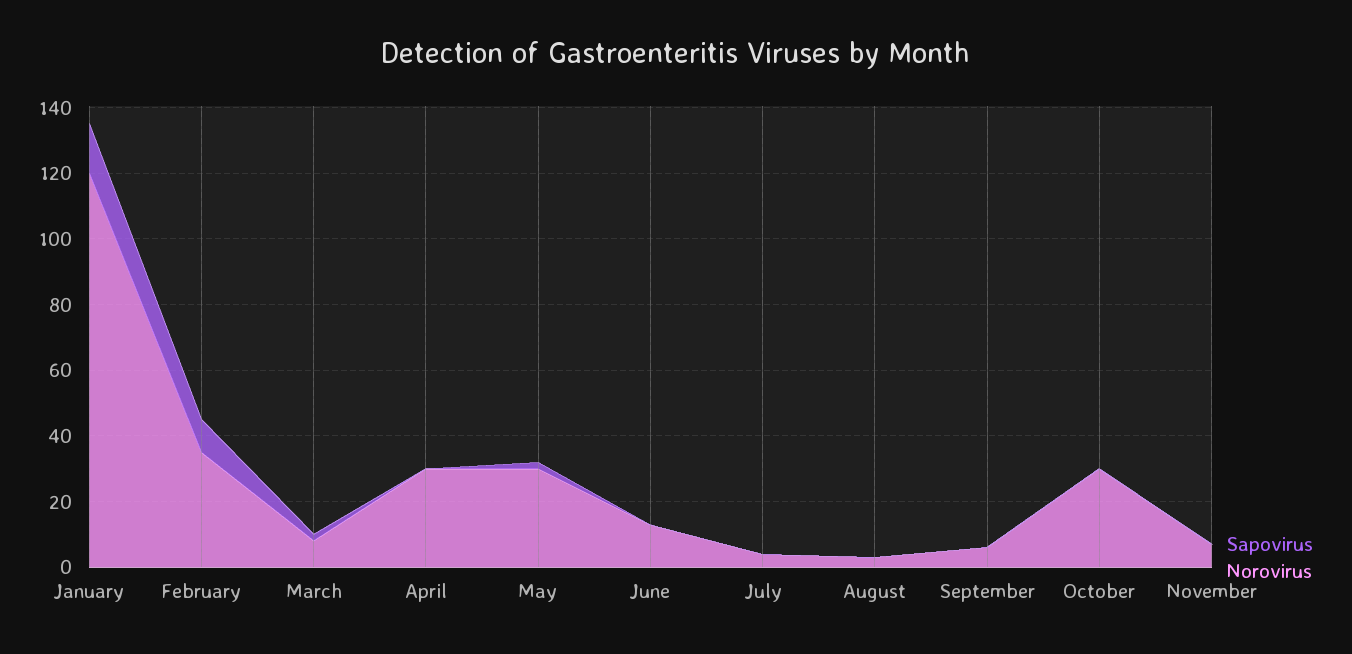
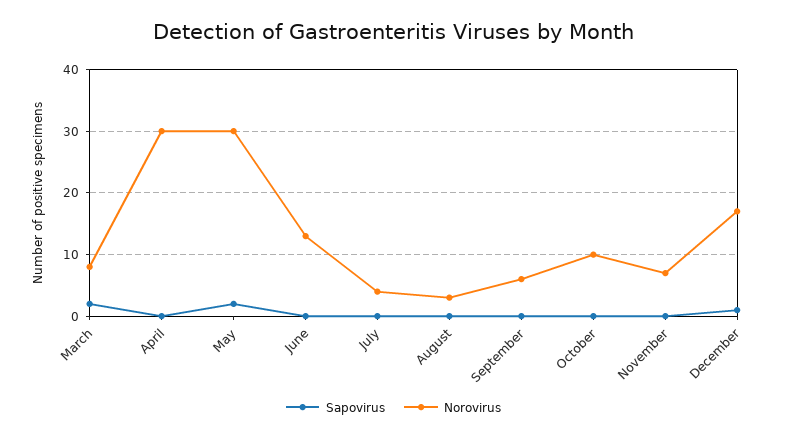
Sapovirus, January: 15 -> none
Norovirus, January: 120 -> none
Sapovirus, February: 10 -> none
Norovirus, February: 35 -> none
Norovirus, October: 30 -> 10
Sapovirus, December: none -> 1
Norovirus, December: none -> 17

